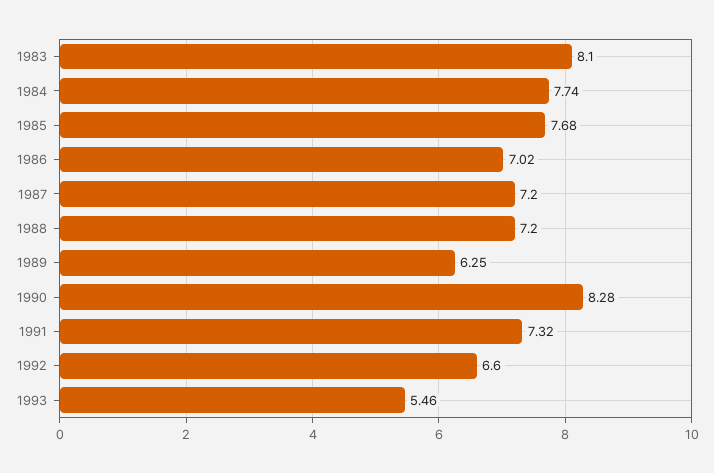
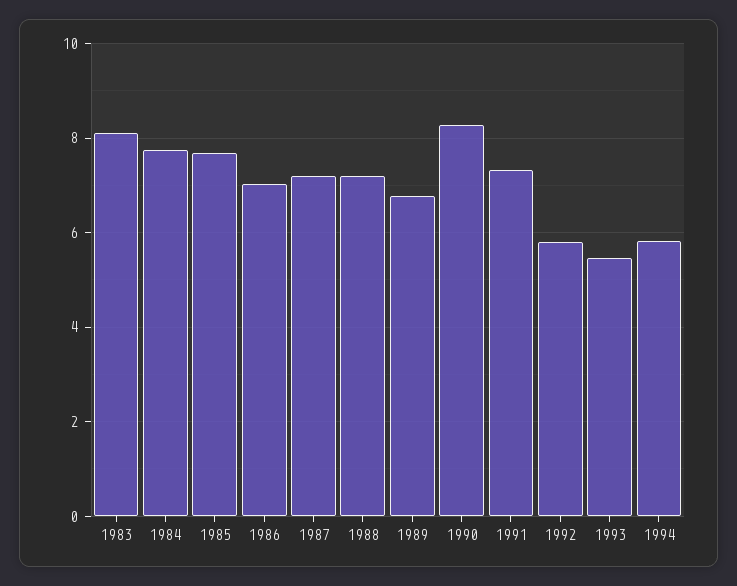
1989: 6.25 -> 6.8
1992: 6.6 -> 5.8
1994: none -> 5.8

